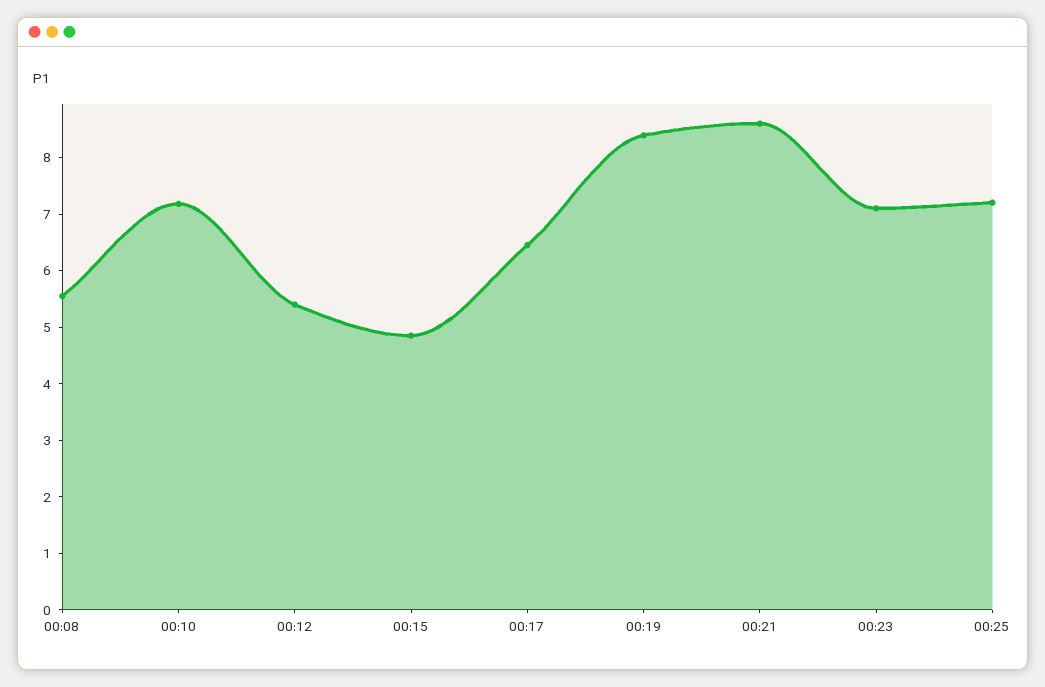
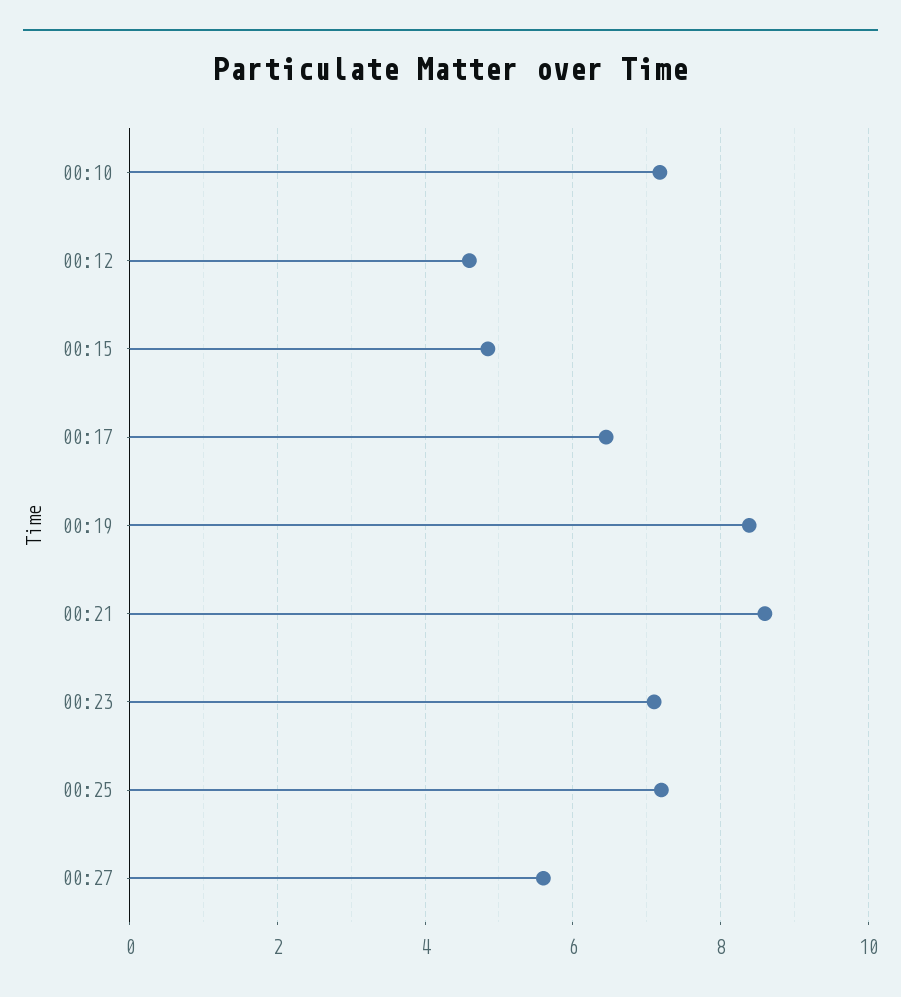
00:08: 5.6 -> none
00:12: 5.4 -> 4.6
00:27: none -> 5.6

